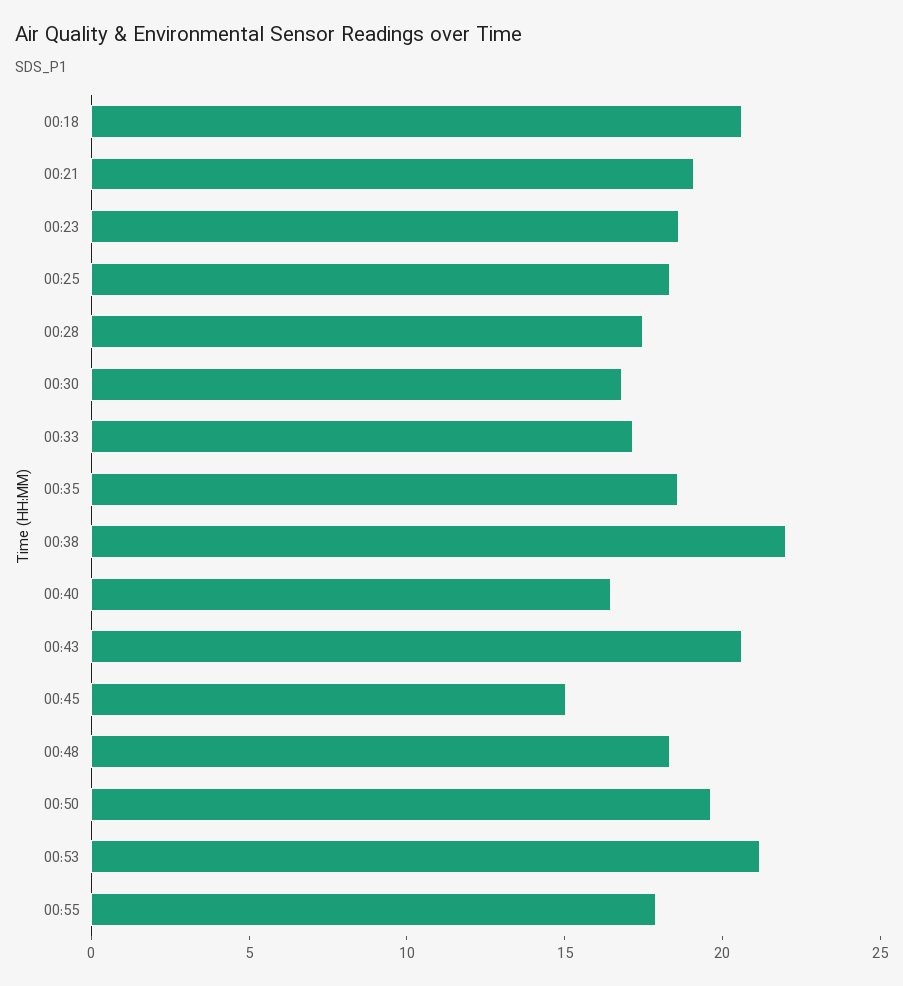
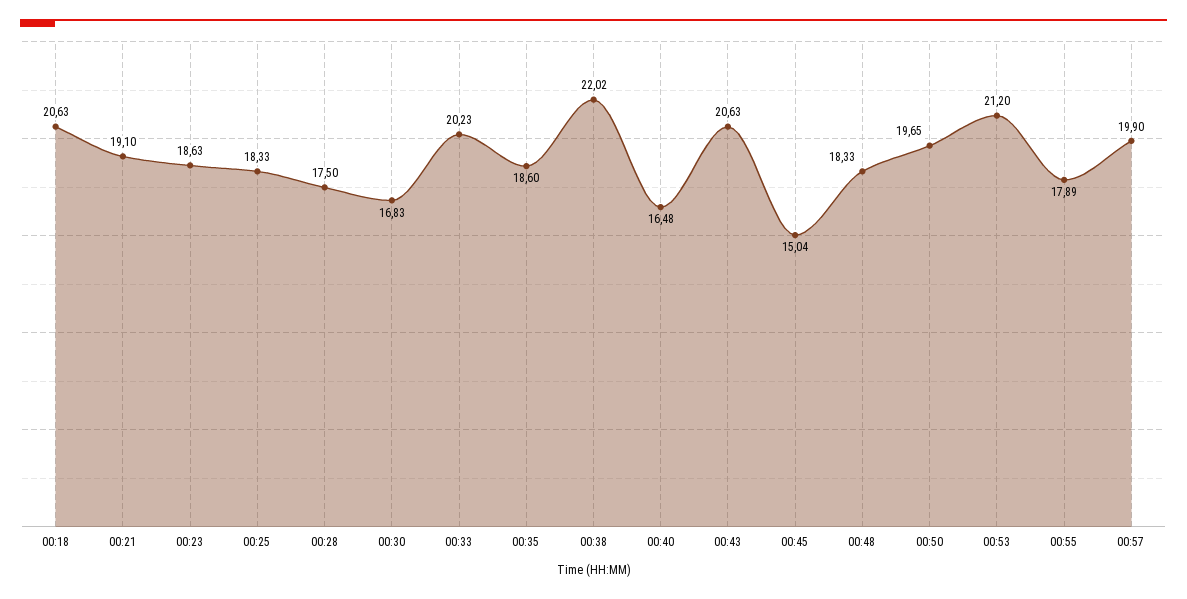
00:33: 17 -> 20.23
00:57: none -> 19.9

